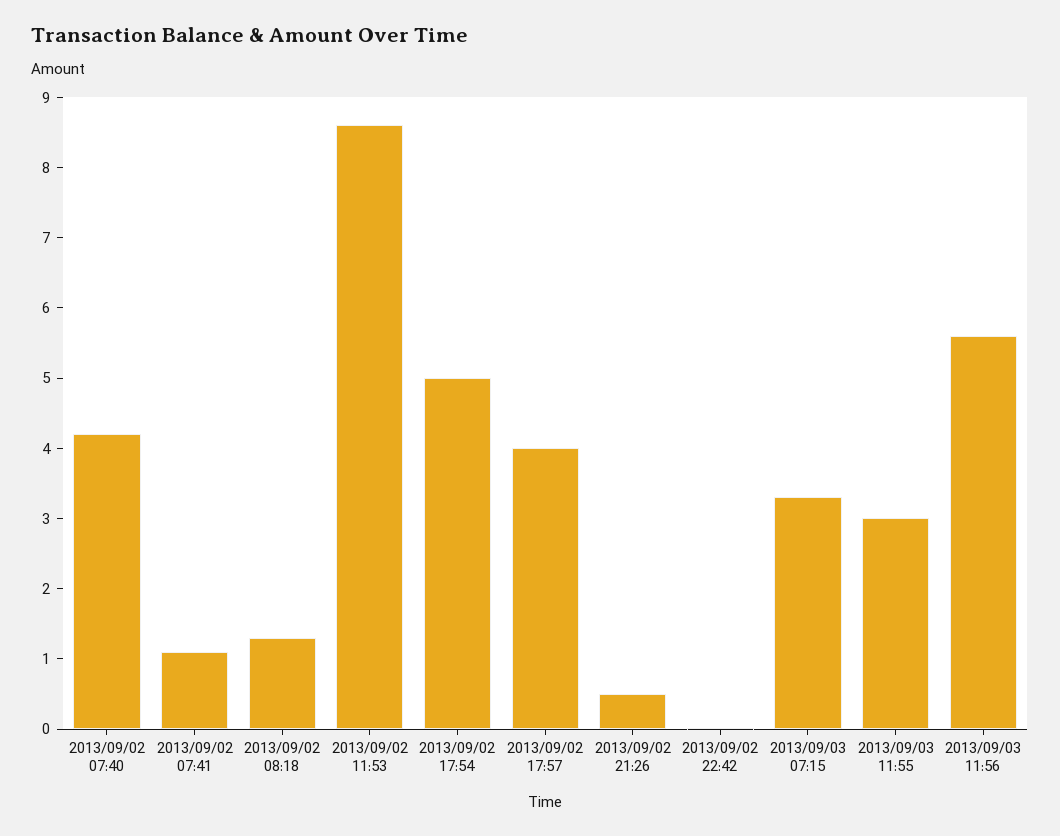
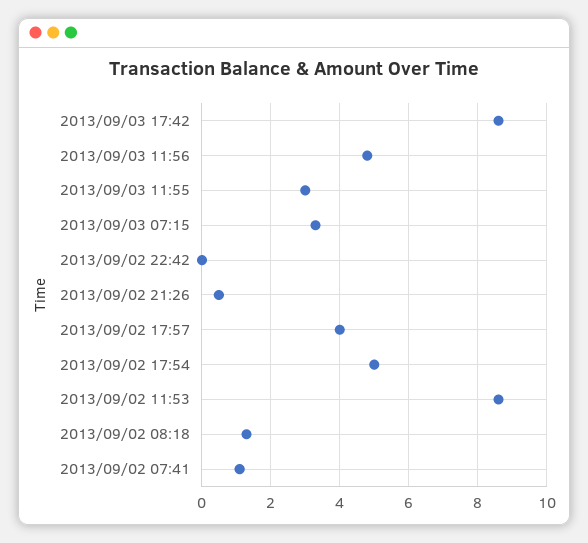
2013/09/02 07:40: 4.2 -> none
2013/09/03 11:56: 5.6 -> 4.8
2013/09/03 17:42: none -> 8.6

